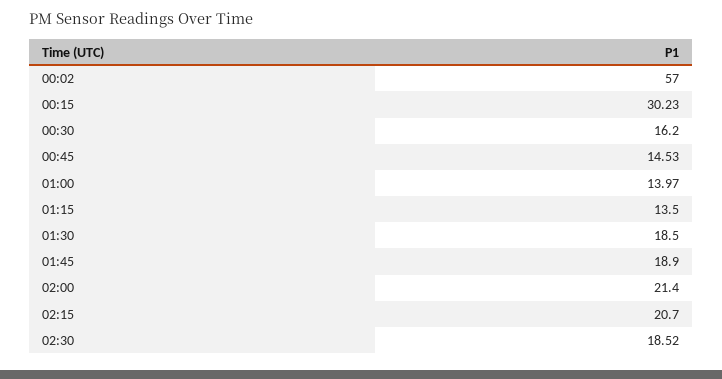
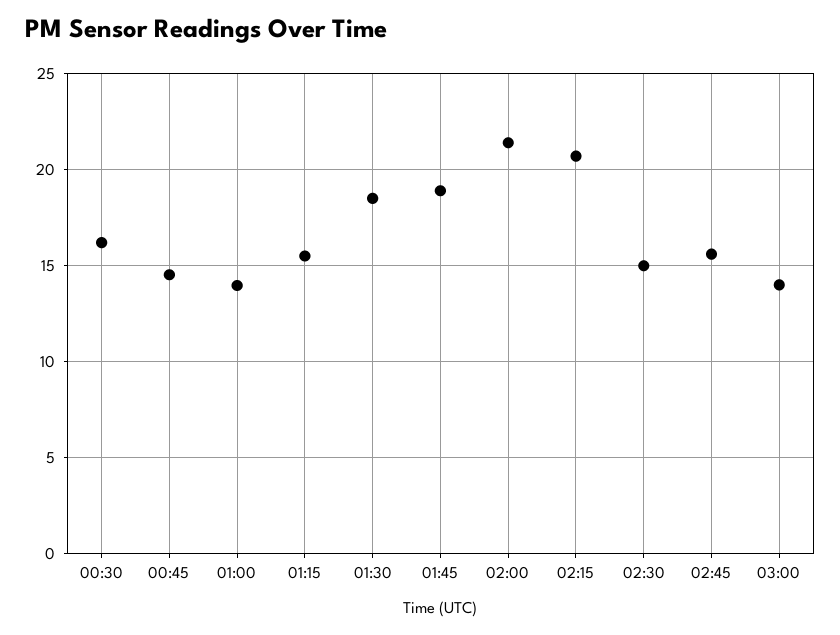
00:02: 57 -> none
00:15: 30.23 -> none
01:15: 13.5 -> 15.5
02:30: 18.52 -> 15
02:45: none -> 15.5
03:00: none -> 14

